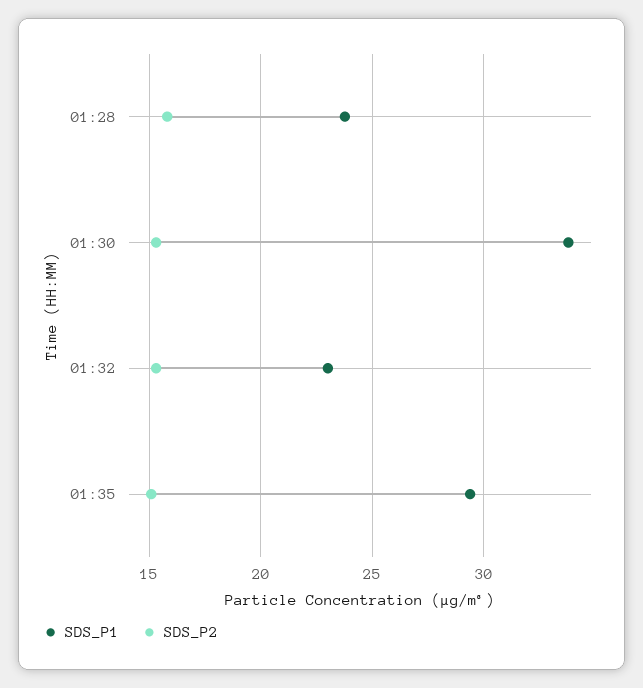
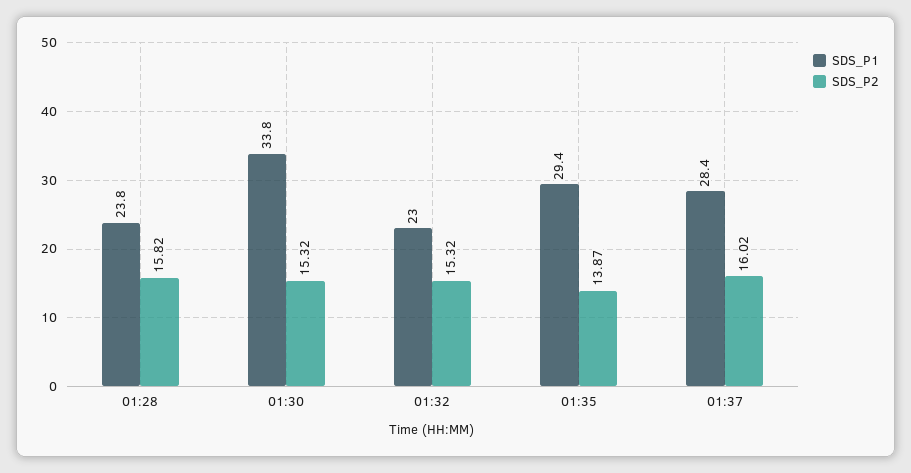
SDS_P2, 01:35: 15 -> 13.87
SDS_P1, 01:37: none -> 28.4
SDS_P2, 01:37: none -> 16.02

